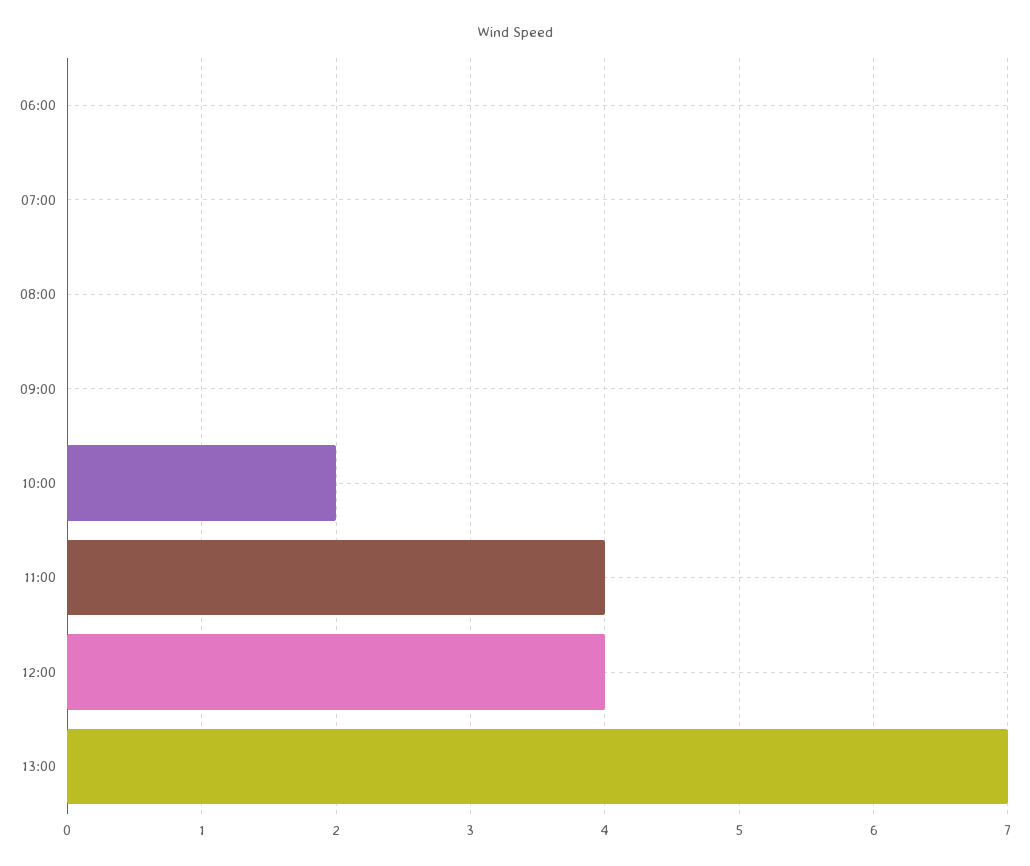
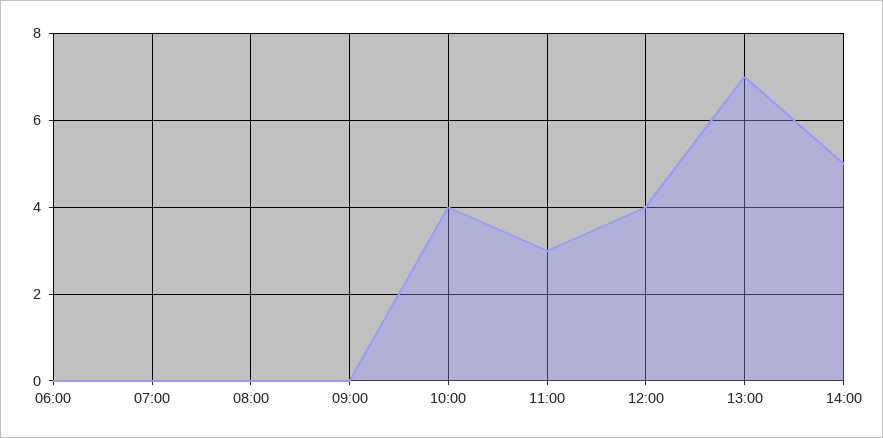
10:00: 2 -> 4
11:00: 4 -> 3
14:00: none -> 5

